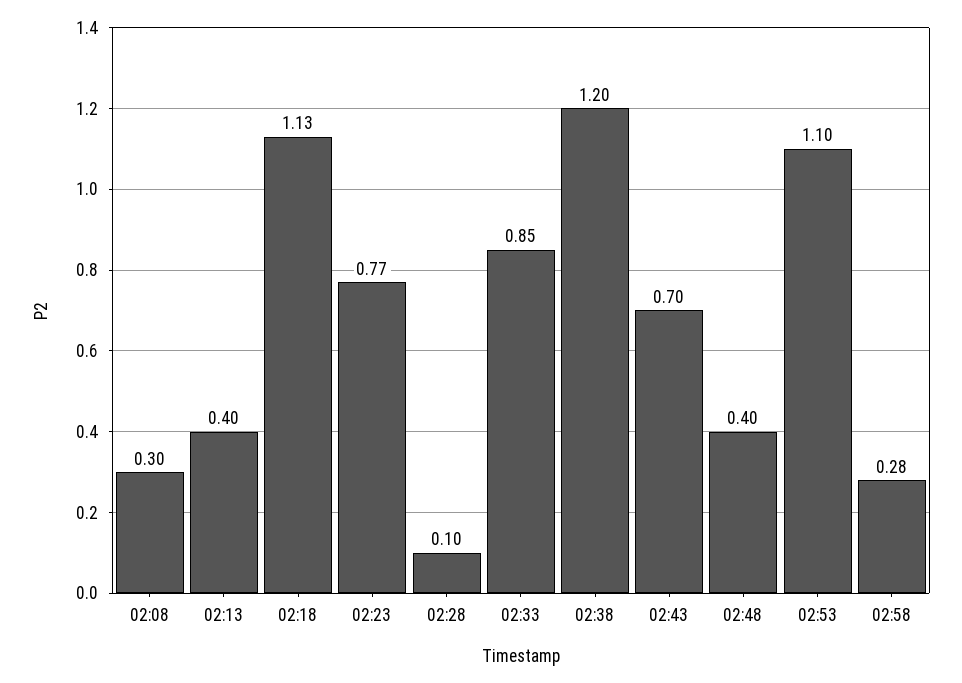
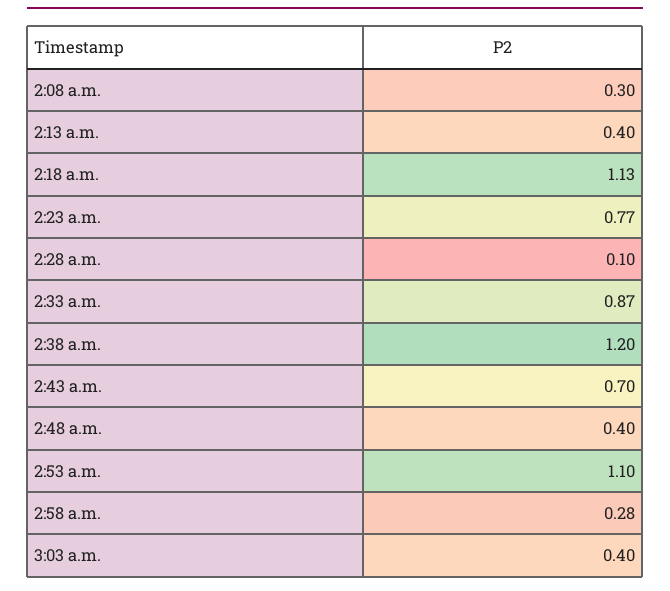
02:33: 0.85 -> 0.87
3:03 a.m.: none -> 0.4

